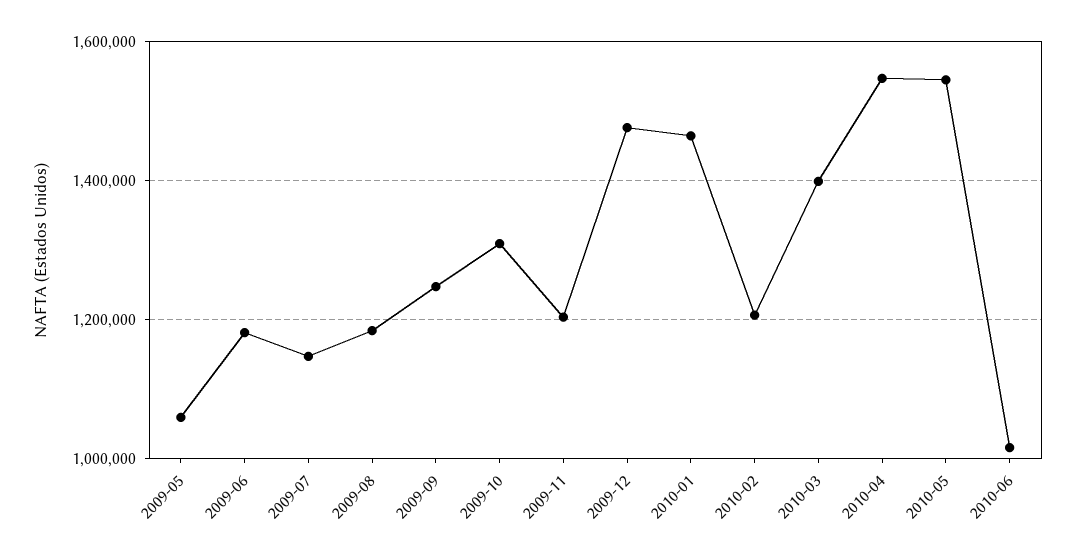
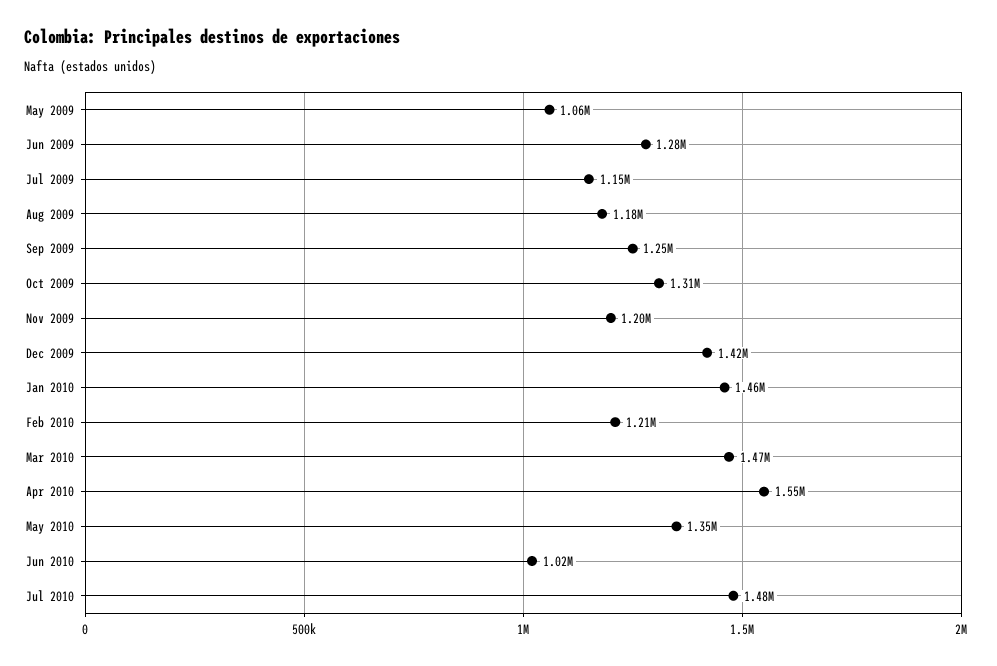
2009-06: 1180000 -> 1280000
2009-12: 1480000 -> 1420000
2010-03: 1400000 -> 1470000
2010-05: 1540000 -> 1350000
Jul 2010: none -> 1480000

